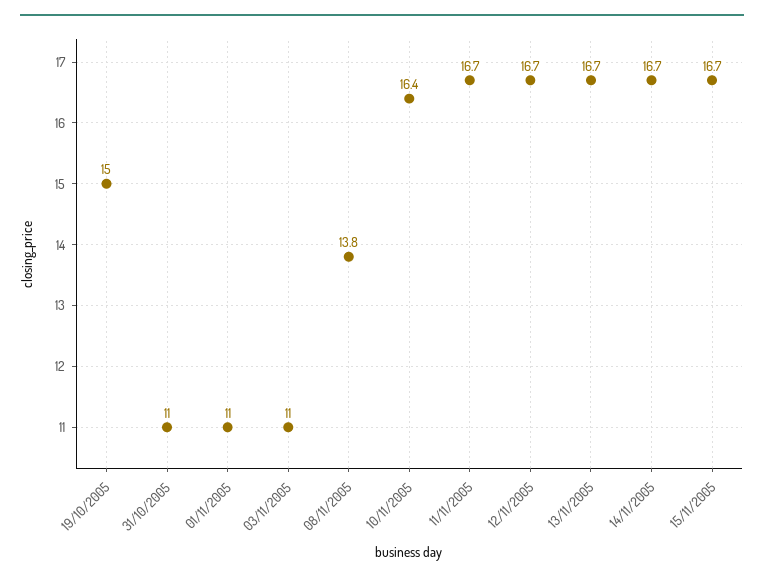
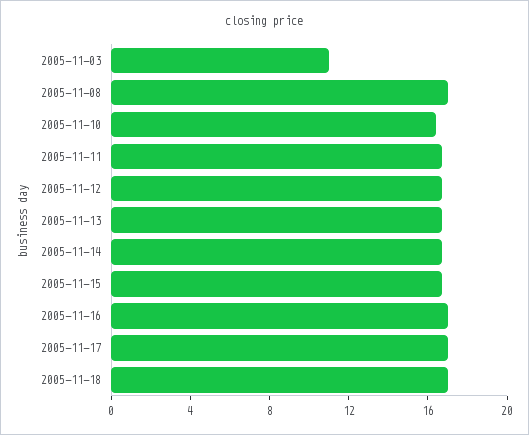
19/10/2005: 15 -> none
31/10/2005: 11 -> none
01/11/2005: 11 -> none
08/11/2005: 13.8 -> 17
2005-11-16: none -> 17
2005-11-17: none -> 17
2005-11-18: none -> 17

